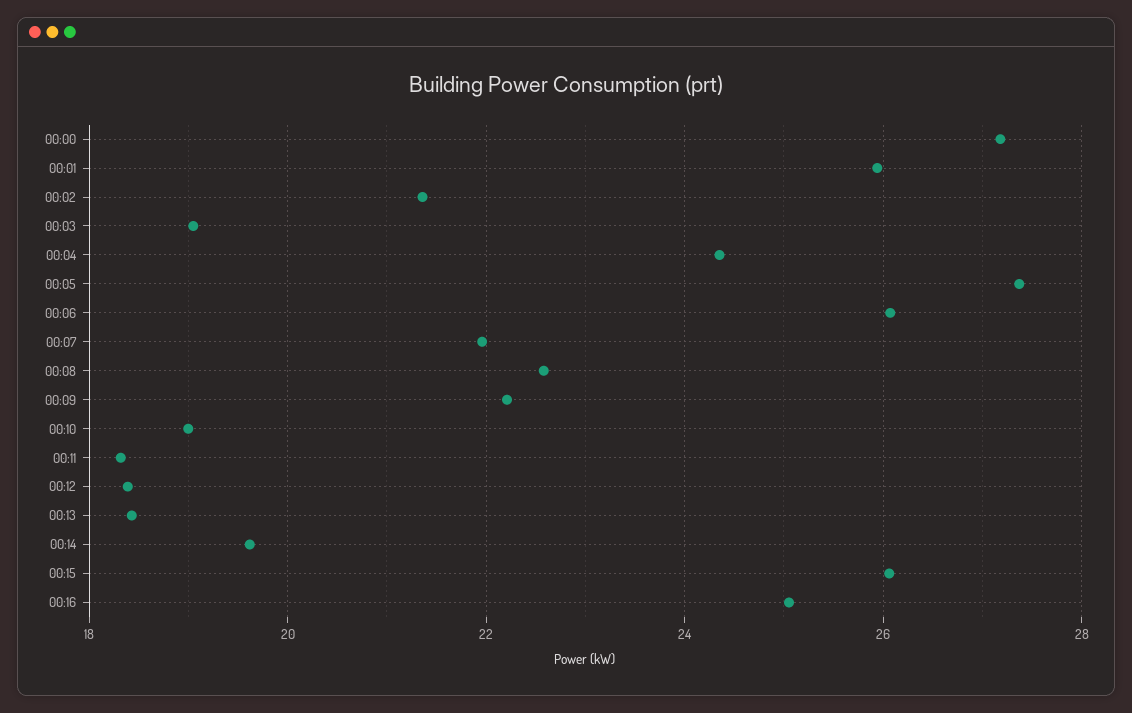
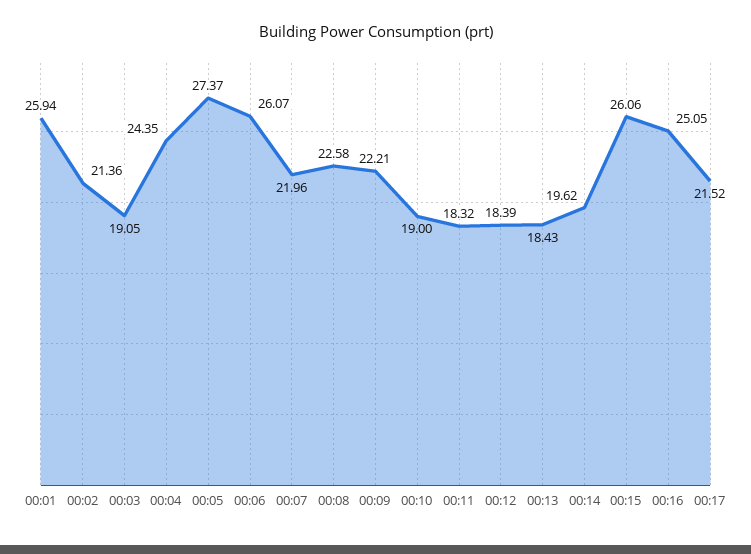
00:00: 27.2 -> none
00:17: none -> 21.52

